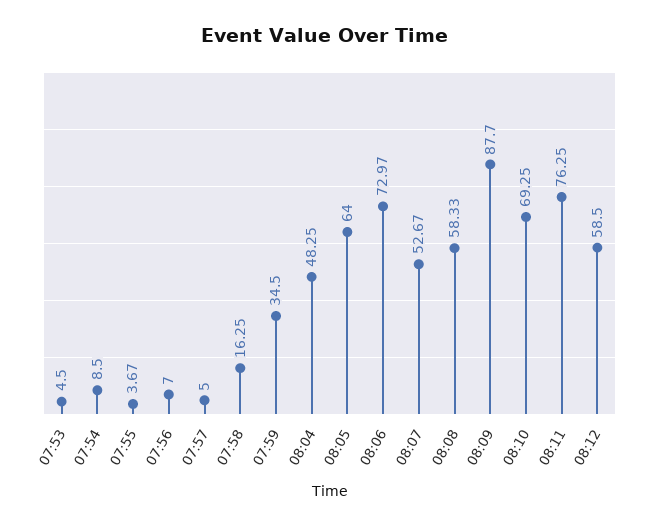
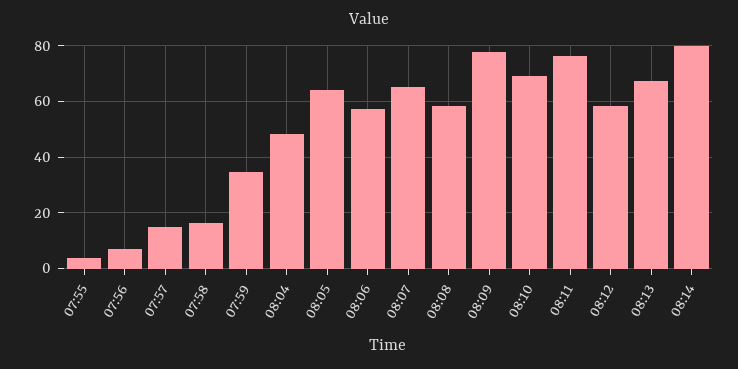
07:53: 4.5 -> none
07:54: 8.5 -> none
07:57: 5 -> 15
08:06: 72.97 -> 57.5
08:07: 52.67 -> 65
08:09: 87.7 -> 77.5
08:13: none -> 67.5
08:14: none -> 80

